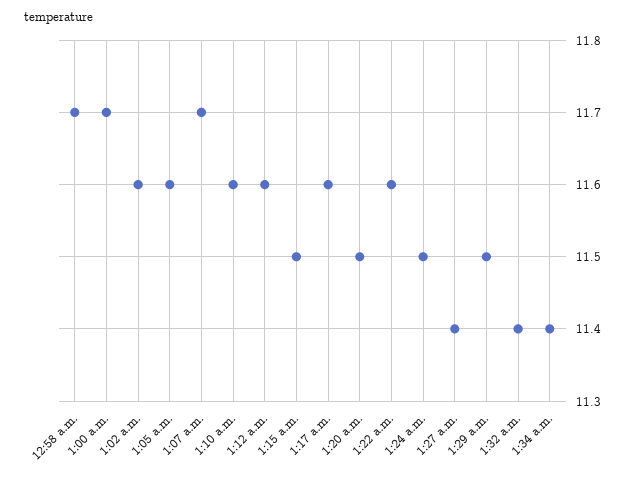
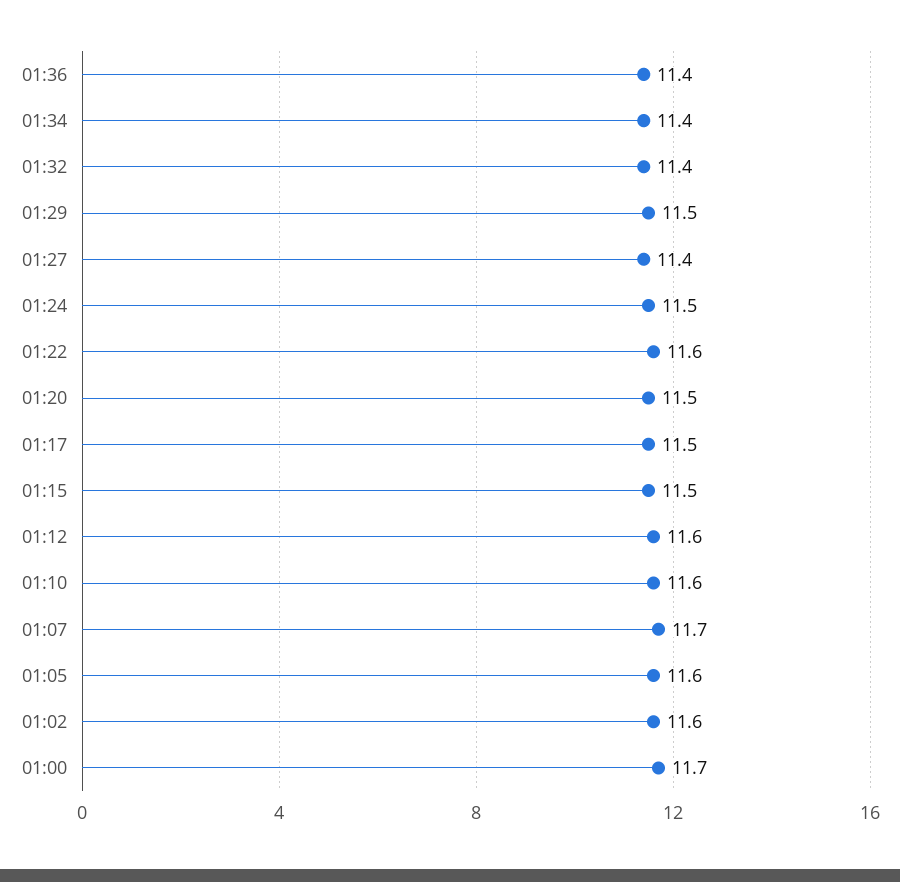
12:58 a.m.: 11.7 -> none
1:17 a.m.: 11.6 -> 11.5
01:36: none -> 11.4

